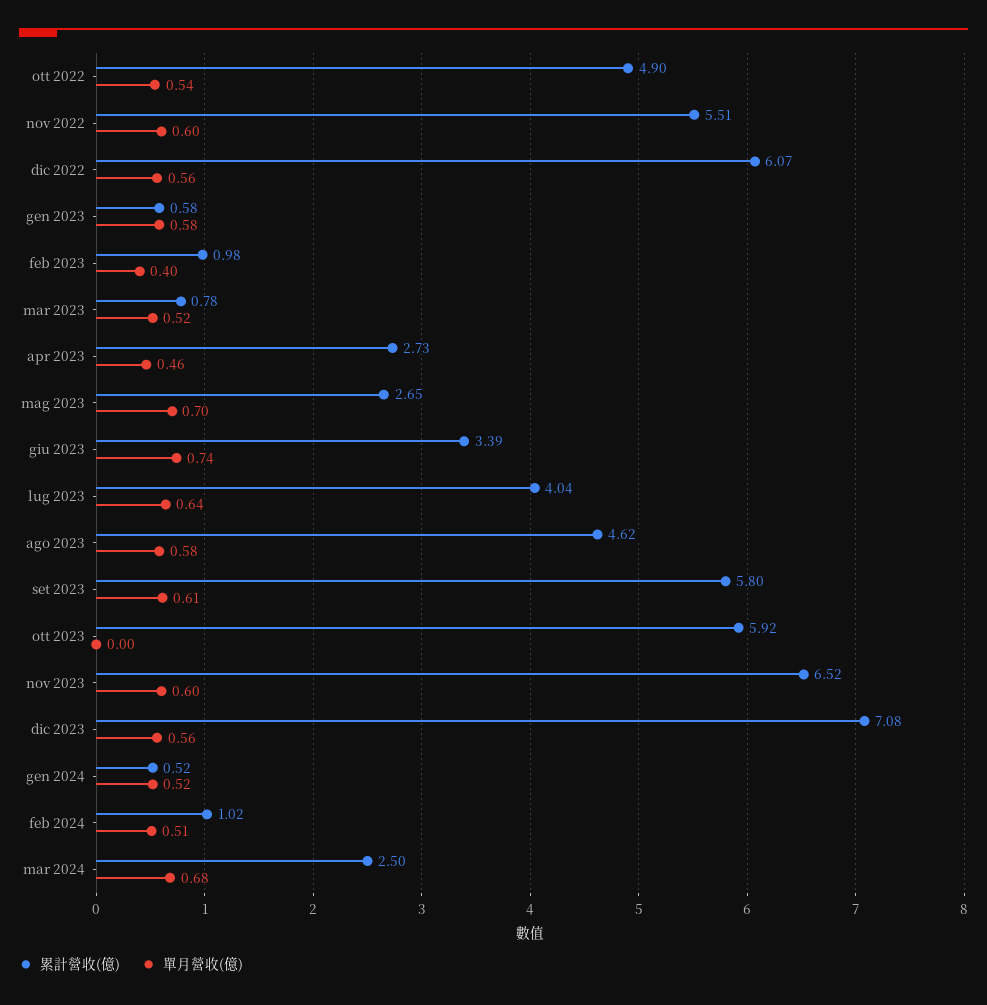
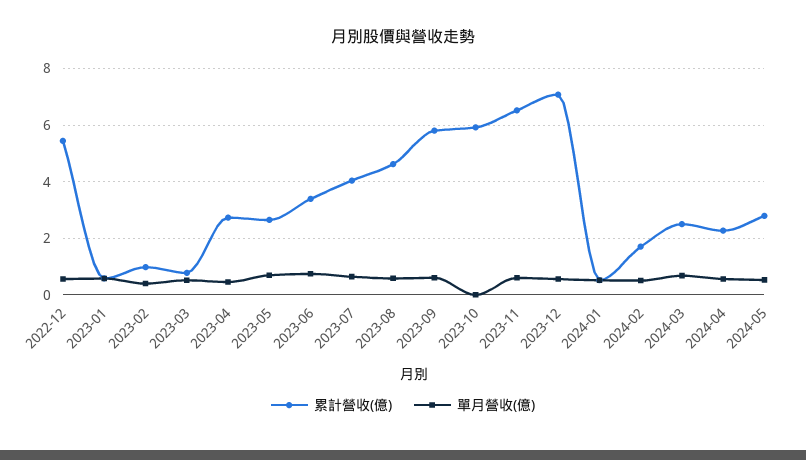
累計營收(億), ott 2022: 4.9 -> none
單月營收(億), ott 2022: 0.54 -> none
累計營收(億), nov 2022: 5.51 -> none
單月營收(億), nov 2022: 0.6 -> none
累計營收(億), dic 2022: 6.07 -> 5.5
累計營收(億), feb 2024: 1.02 -> 1.75
累計營收(億), 2024-04: none -> 2.25
單月營收(億), 2024-04: none -> 0.5
累計營收(億), 2024-05: none -> 2.75
單月營收(億), 2024-05: none -> 0.5

